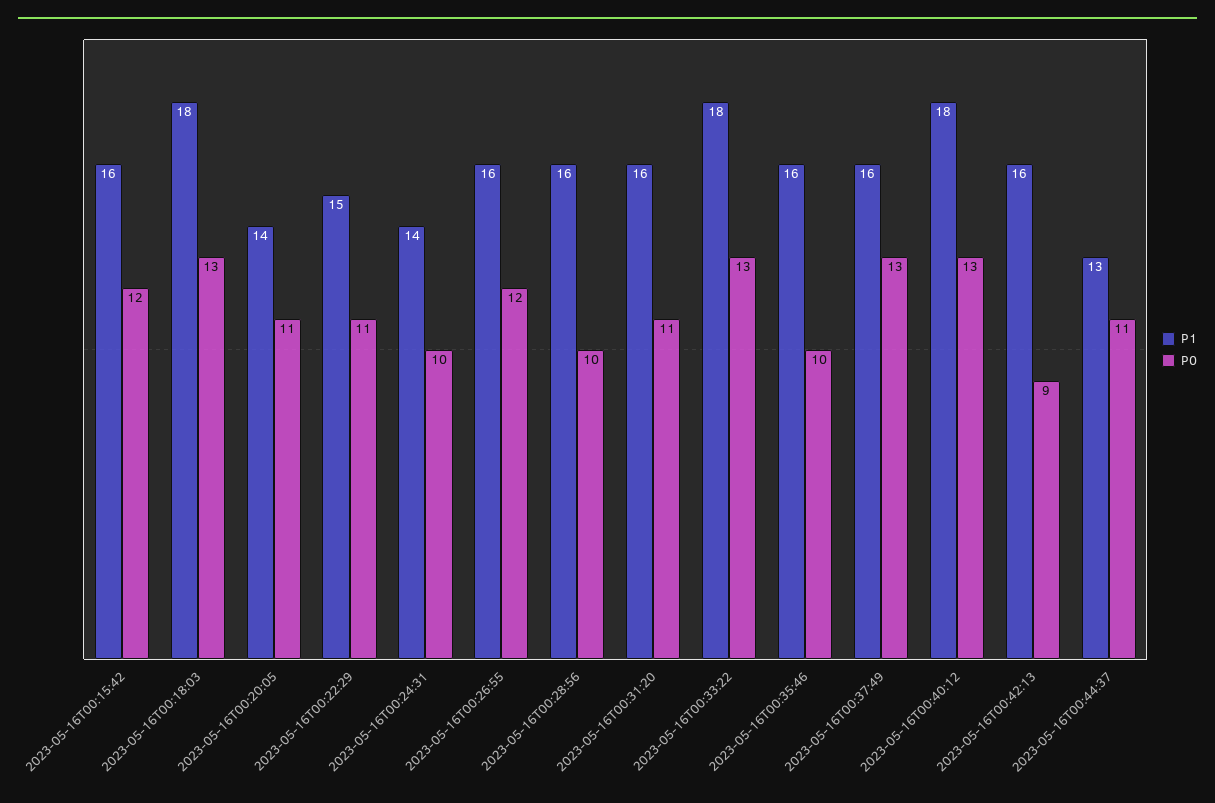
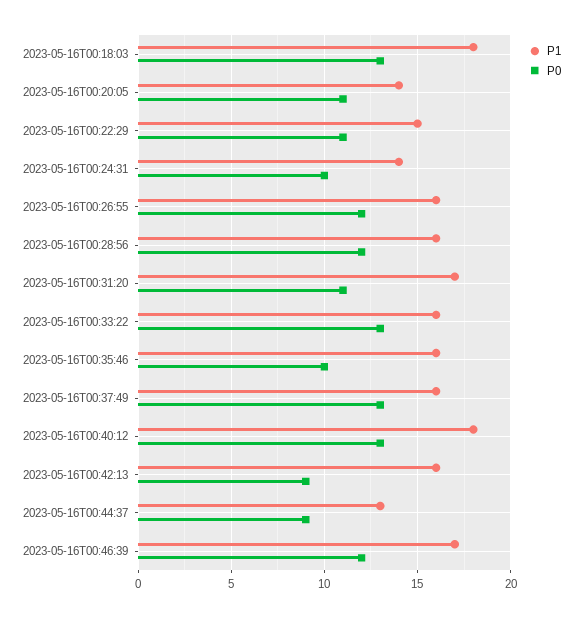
P1, 2023-05-16T00:15:42: 16 -> none
P0, 2023-05-16T00:15:42: 12 -> none
P0, 2023-05-16T00:28:56: 10 -> 12
P1, 2023-05-16T00:31:20: 16 -> 17
P1, 2023-05-16T00:33:22: 18 -> 16
P0, 2023-05-16T00:44:37: 11 -> 9
P1, 2023-05-16T00:46:39: none -> 17
P0, 2023-05-16T00:46:39: none -> 12

